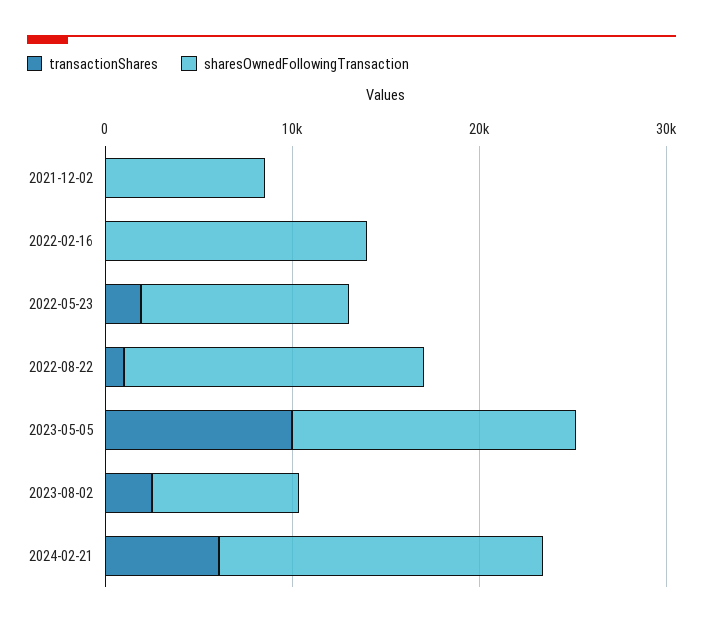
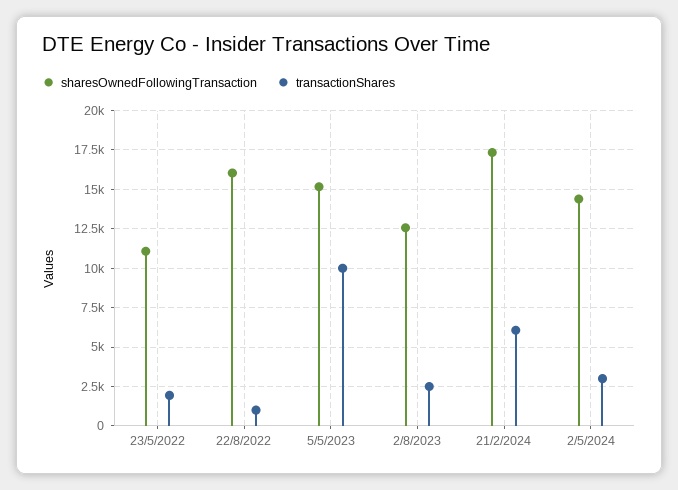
transactionShares, 2021-12-02: 0 -> none
sharesOwnedFollowingTransaction, 2021-12-02: 8000 -> none
transactionShares, 2022-02-16: 0 -> none
sharesOwnedFollowingTransaction, 2022-02-16: 14000 -> none
sharesOwnedFollowingTransaction, 2023-08-02: 8000 -> 12500
sharesOwnedFollowingTransaction, 2/5/2024: none -> 14500
transactionShares, 2/5/2024: none -> 3000

